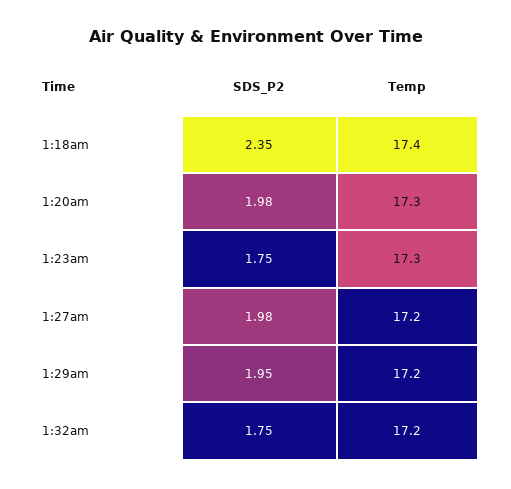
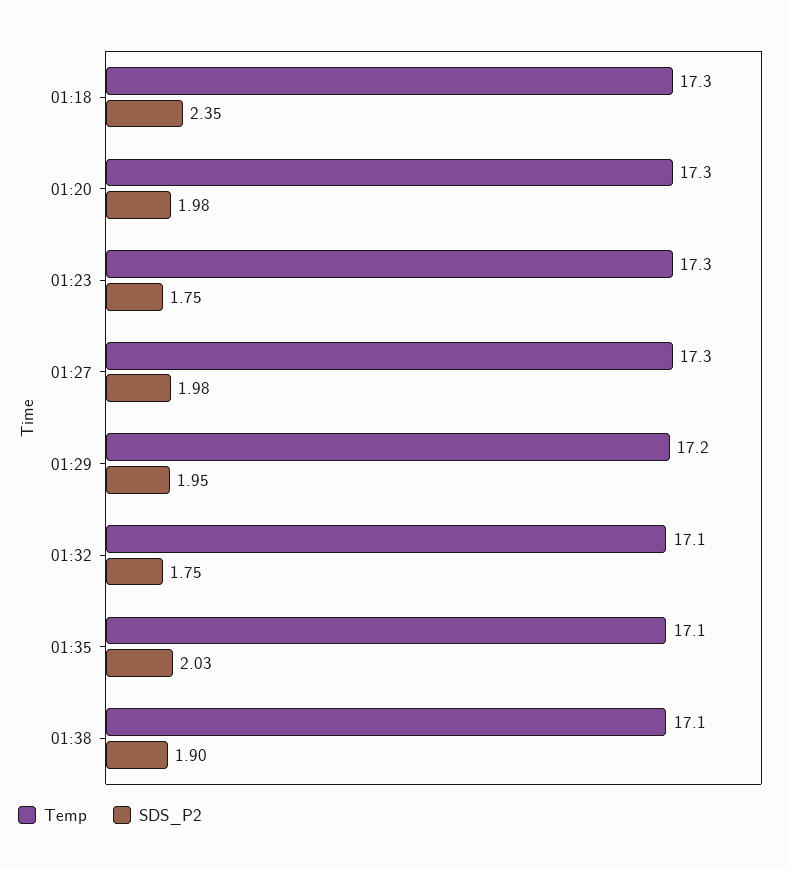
Temp, 1:18am: 17.4 -> 17.3
Temp, 1:27am: 17.2 -> 17.3
Temp, 1:32am: 17.2 -> 17.1
Temp, 01:35: none -> 17.1
SDS_P2, 01:35: none -> 2.03
Temp, 01:38: none -> 17.1
SDS_P2, 01:38: none -> 1.9

